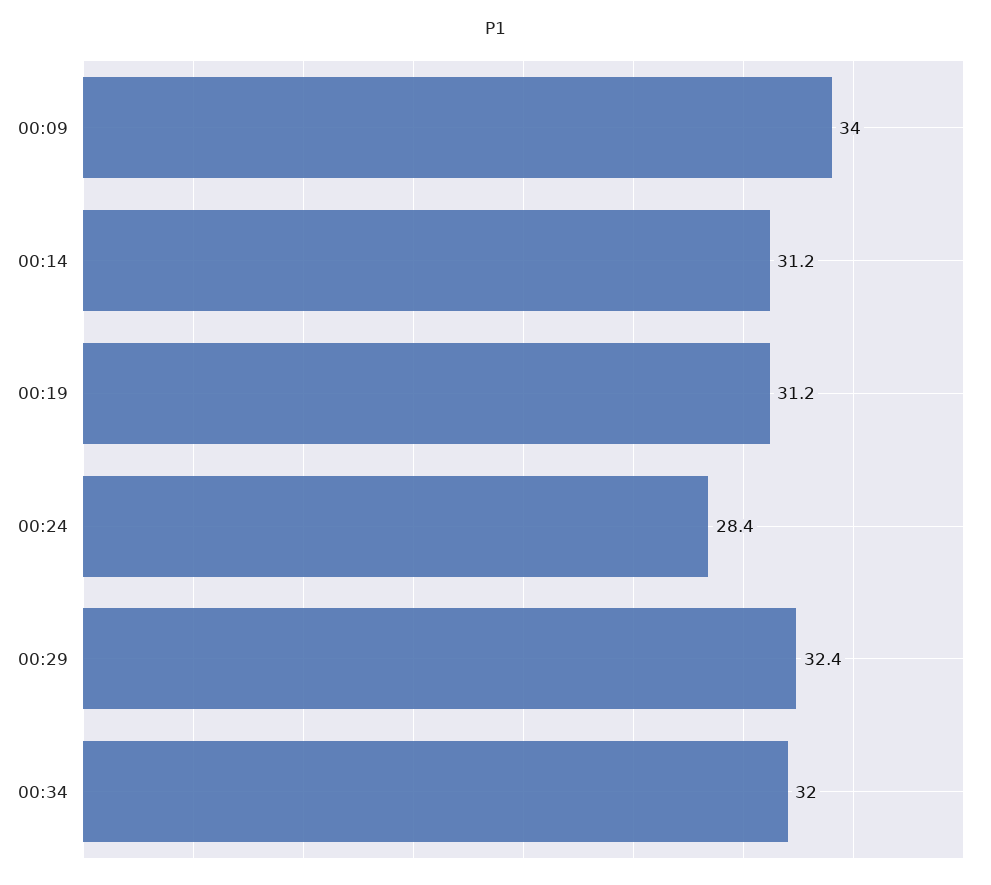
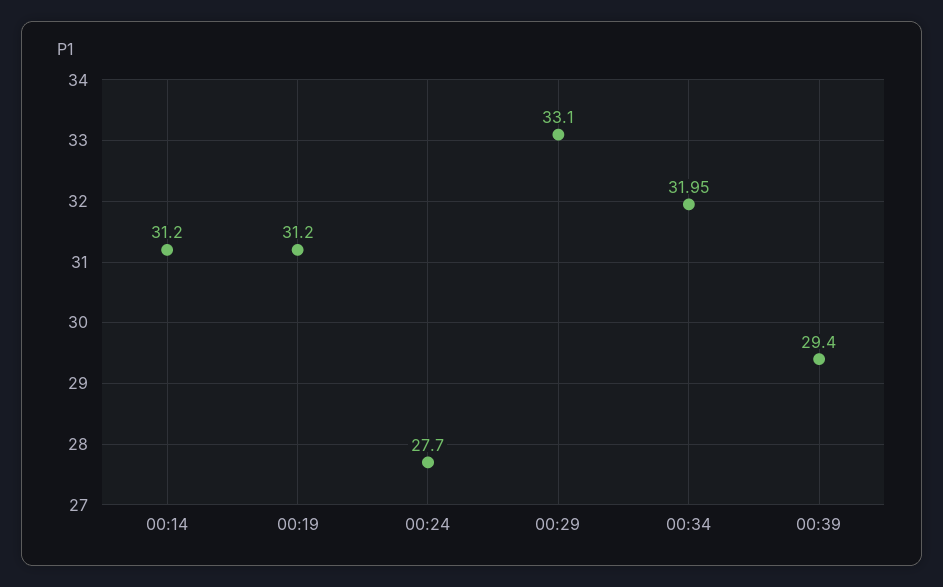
00:09: 34 -> none
00:24: 28.4 -> 27.7
00:29: 32.4 -> 33.1
00:39: none -> 29.4

